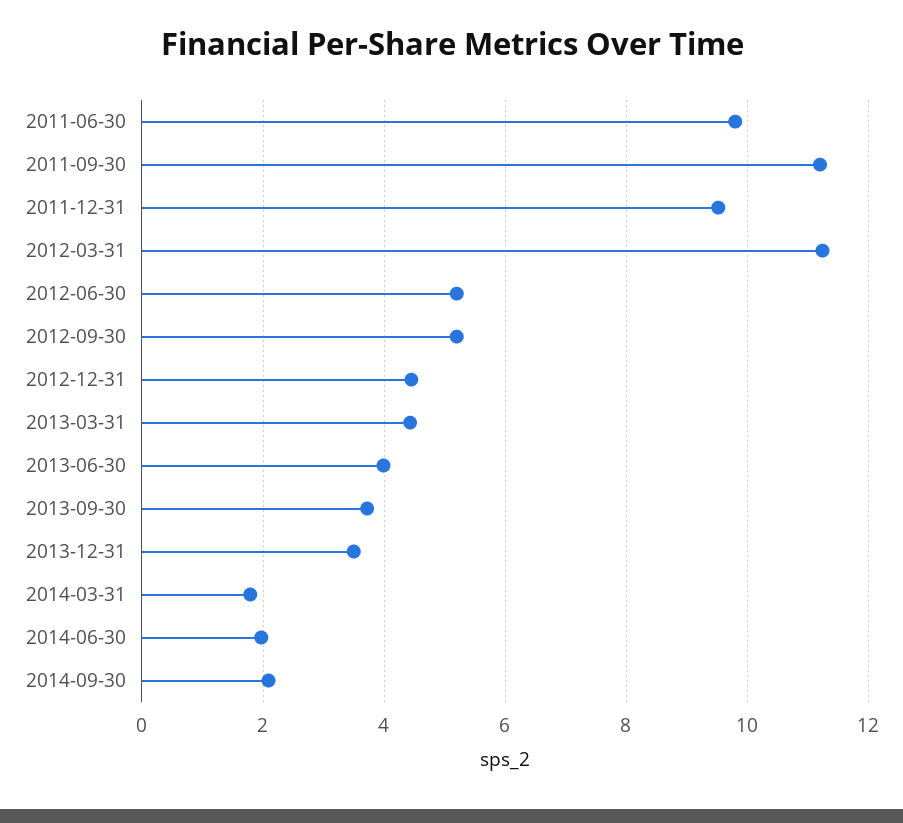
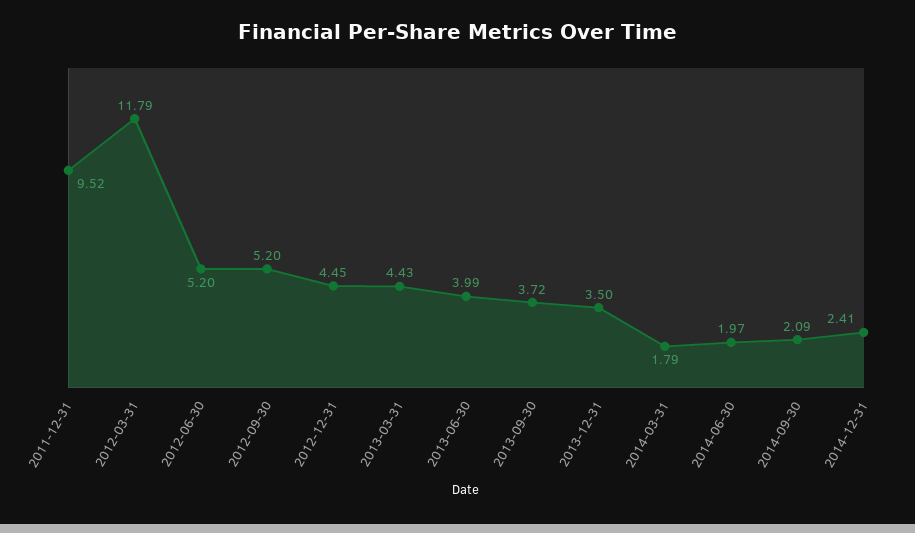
2011-06-30: 9.8 -> none
2011-09-30: 11.2 -> none
2012-03-31: 11.2 -> 11.79
2014-12-31: none -> 2.41

